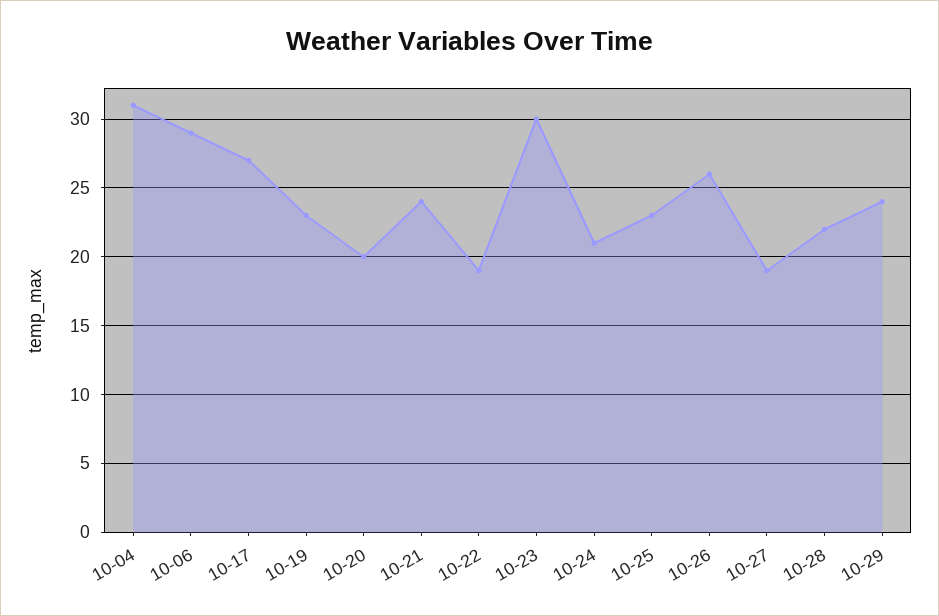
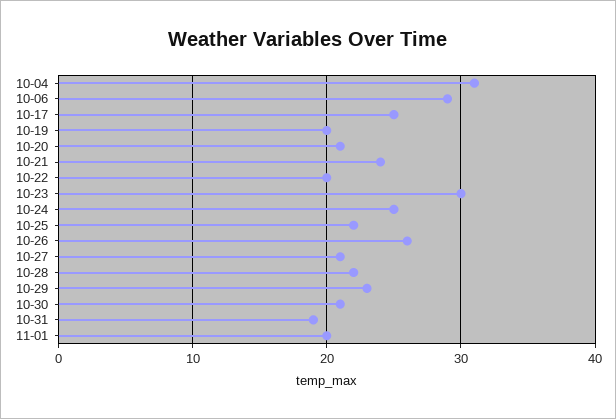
10-17: 27 -> 25
10-19: 23 -> 20
10-20: 20 -> 21
10-22: 19 -> 20
10-24: 21 -> 25
10-25: 23 -> 22
10-27: 19 -> 21
10-29: 24 -> 23
10-30: none -> 21
10-31: none -> 19
11-01: none -> 20

